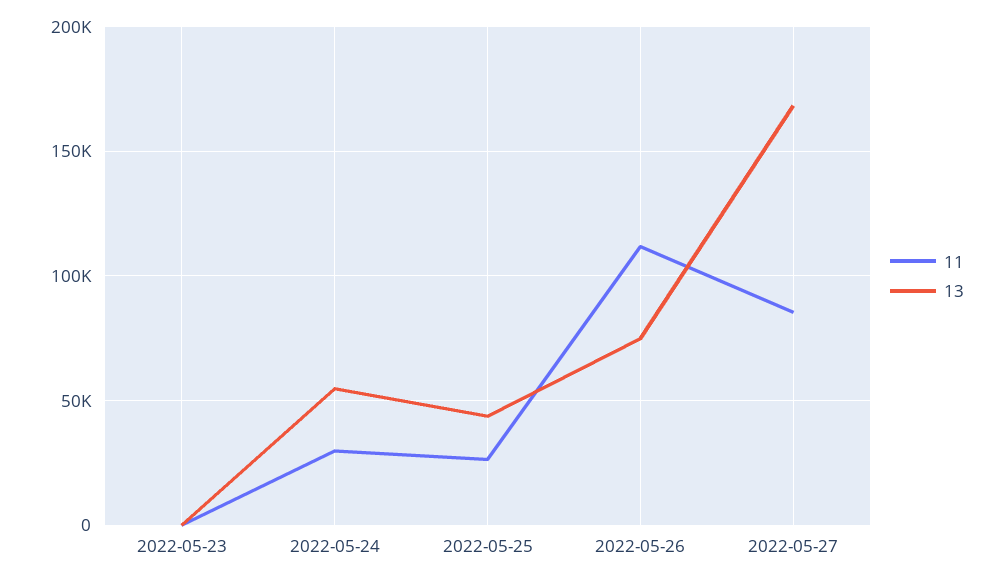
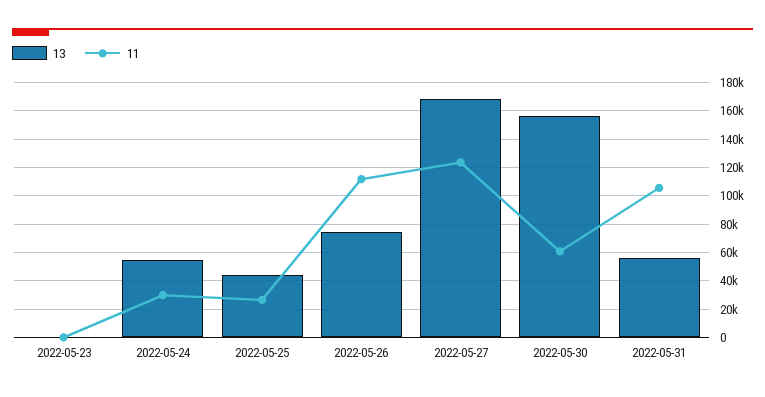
11, 2022-05-27: 85000 -> 125000
13, 2022-05-30: none -> 155000
11, 2022-05-30: none -> 60000
13, 2022-05-31: none -> 55000
11, 2022-05-31: none -> 105000

